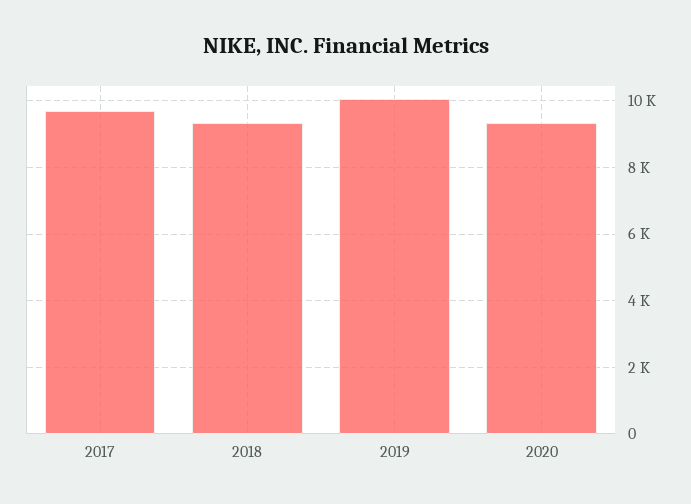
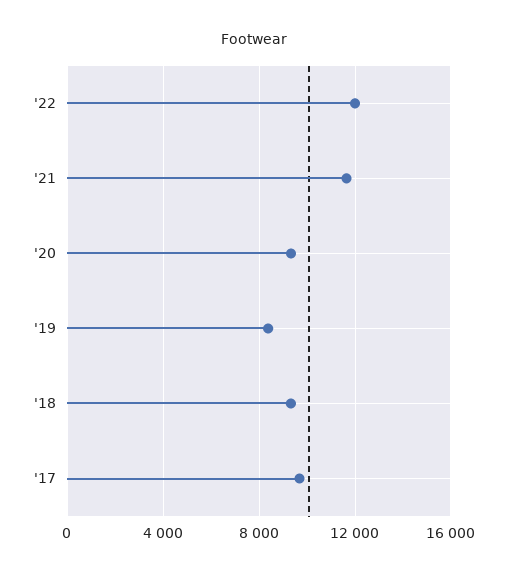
2019: 10000 -> 8500
'22: none -> 12000
'21: none -> 11500

